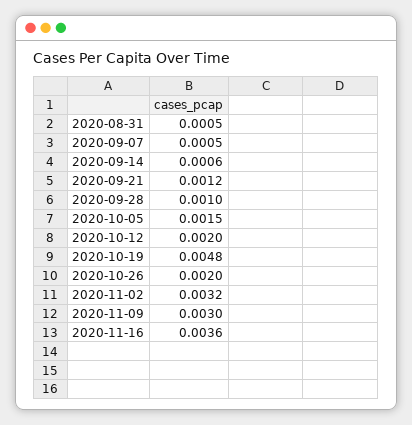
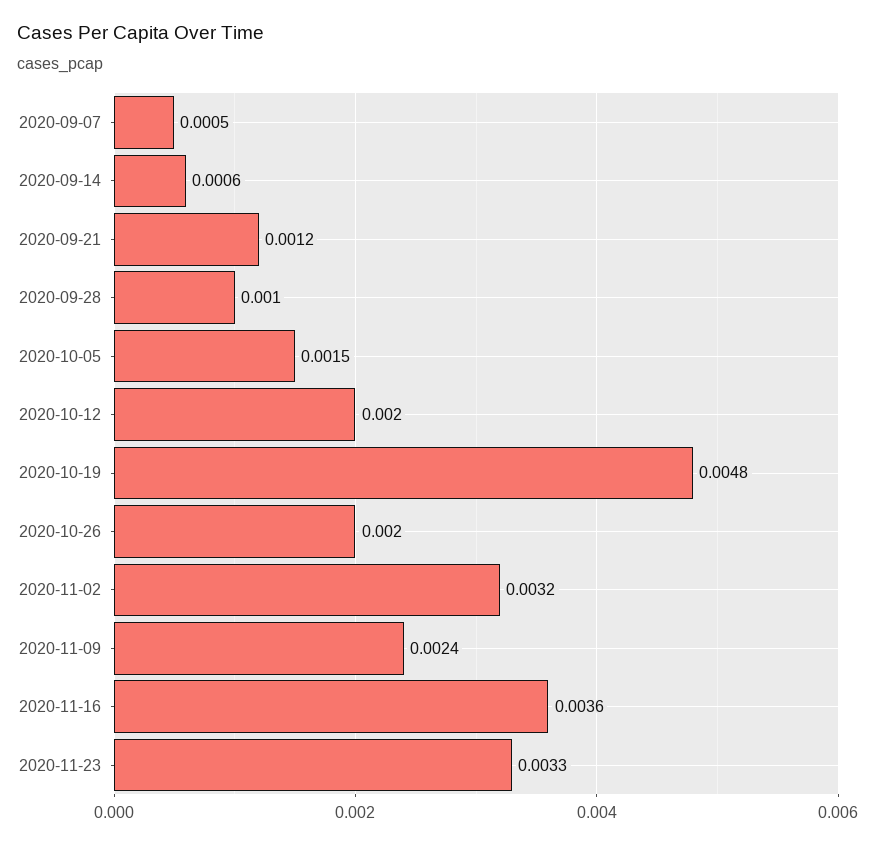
2020-08-31: 0.0005 -> none
2020-11-09: 0.003 -> 0.0024
2020-11-23: none -> 0.0033

